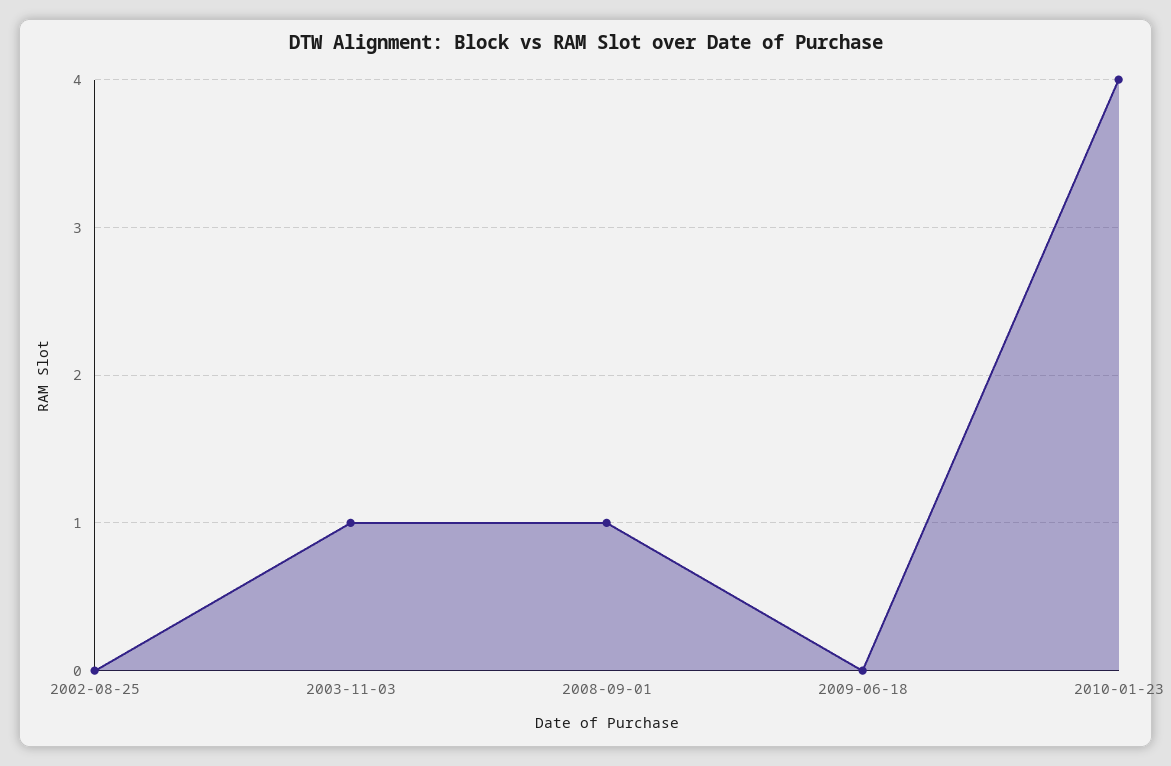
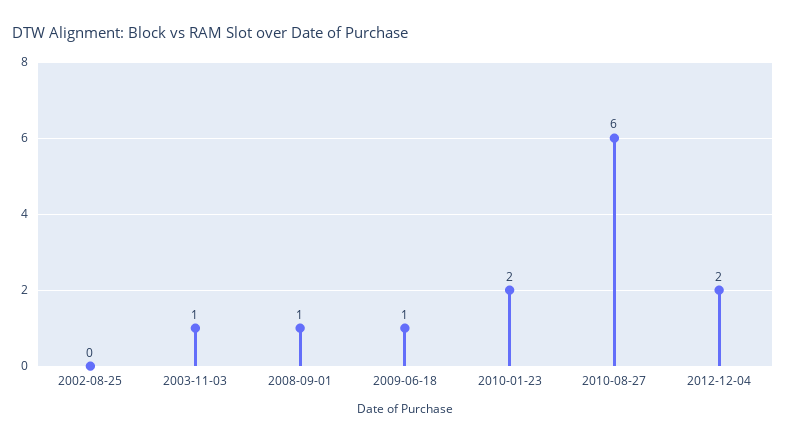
2009-06-18: 0 -> 1
2010-01-23: 4 -> 2
2010-08-27: none -> 6
2012-12-04: none -> 2

